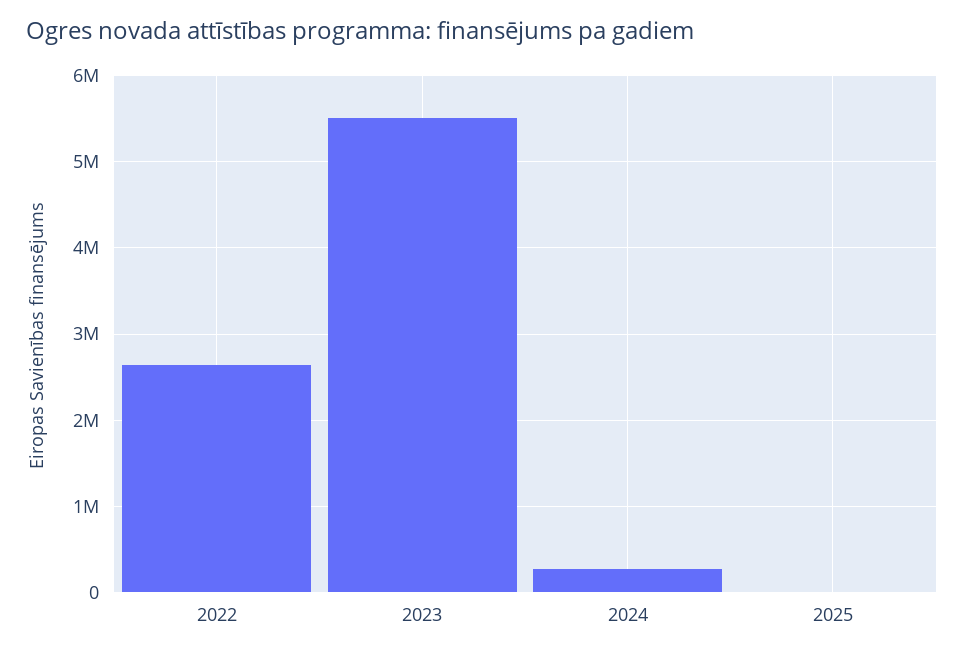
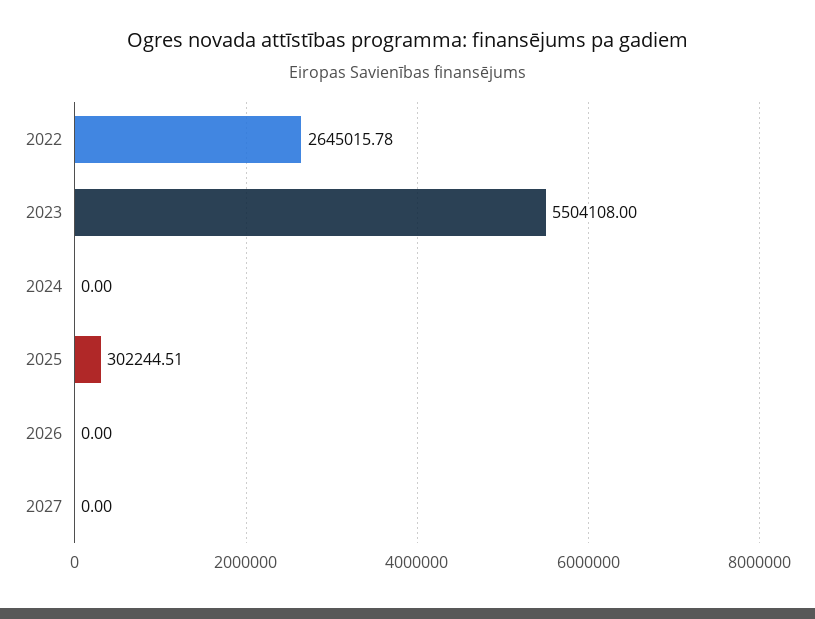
2024: 300000 -> 0
2025: 0 -> 302244.51
2026: none -> 0
2027: none -> 0

